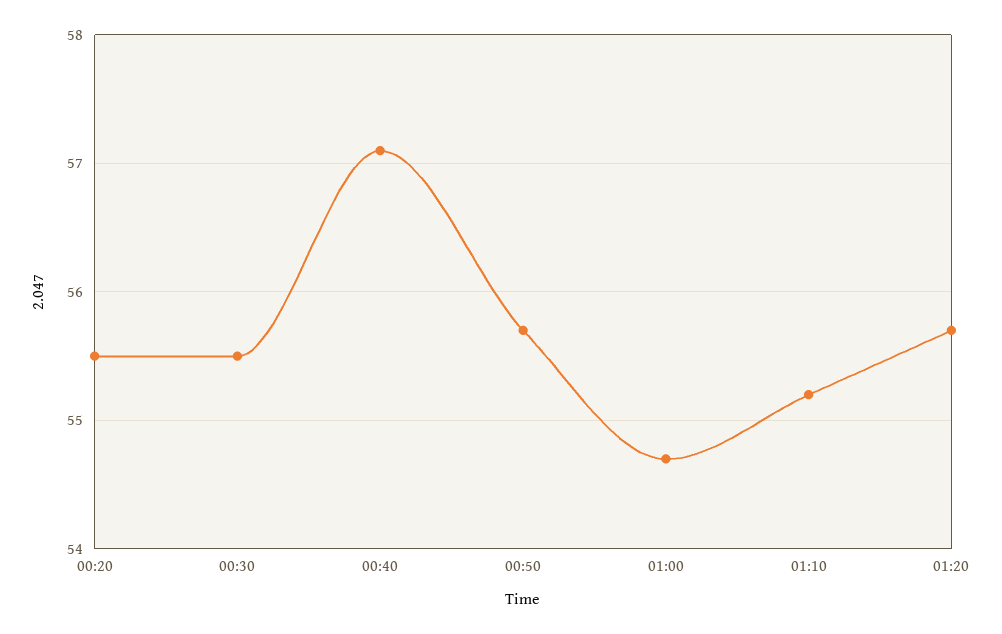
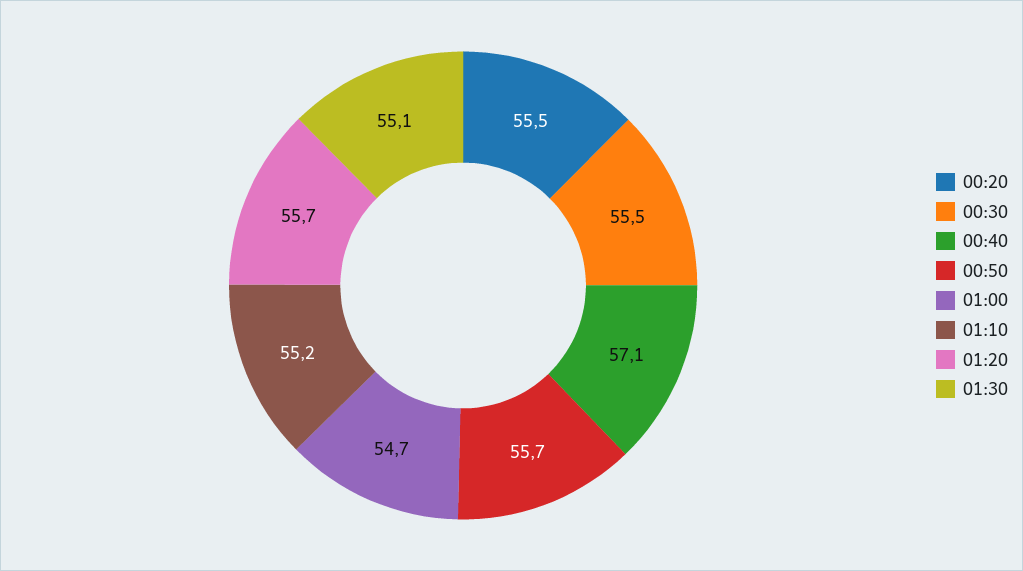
01:30: none -> 55.1

